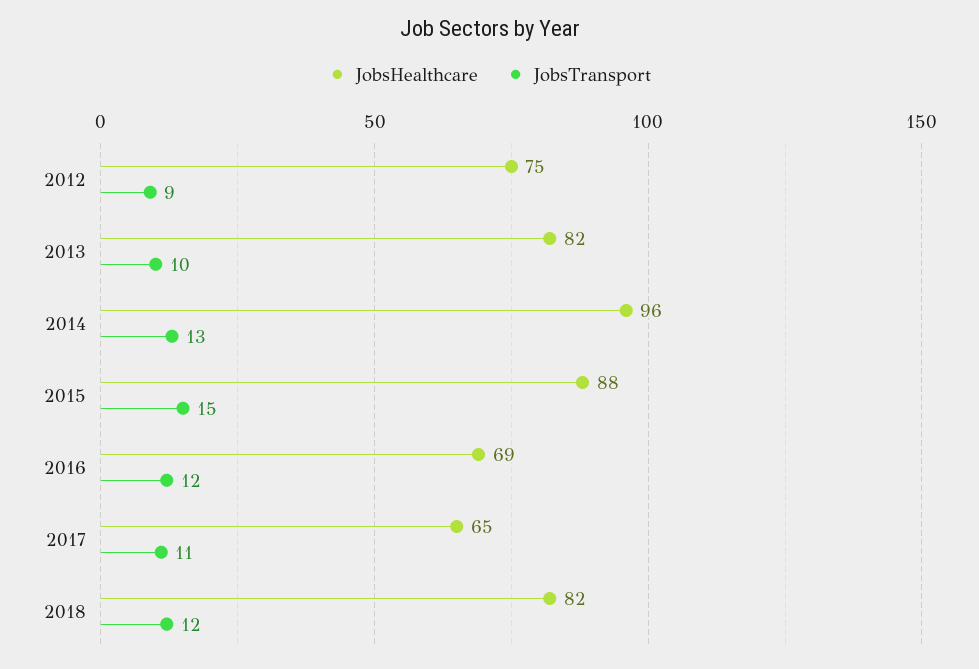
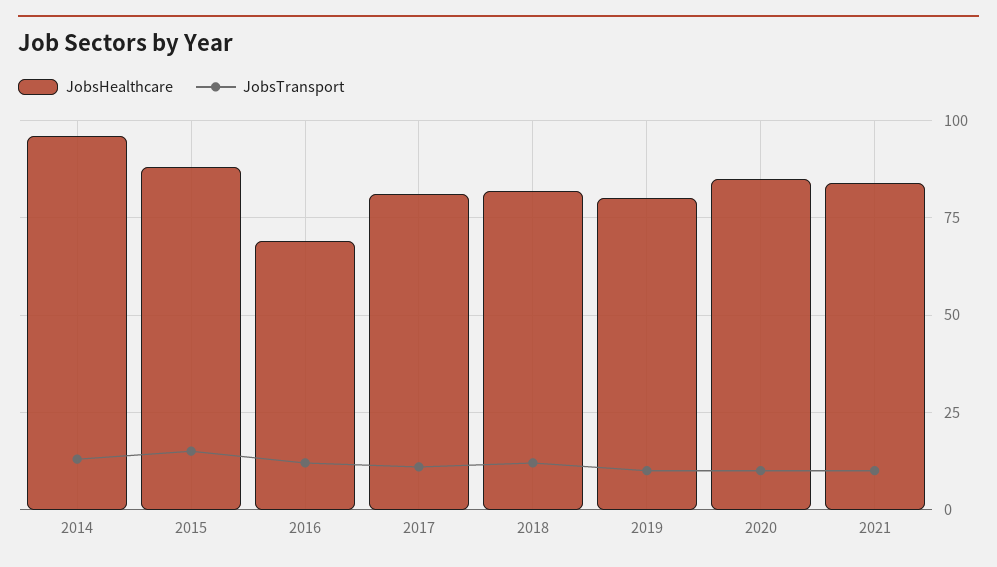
JobsHealthcare, 2012: 75 -> none
JobsTransport, 2012: 9 -> none
JobsHealthcare, 2013: 82 -> none
JobsTransport, 2013: 10 -> none
JobsHealthcare, 2017: 65 -> 80
JobsHealthcare, 2019: none -> 80
JobsTransport, 2019: none -> 10
JobsHealthcare, 2020: none -> 85
JobsTransport, 2020: none -> 10
JobsHealthcare, 2021: none -> 85
JobsTransport, 2021: none -> 10

